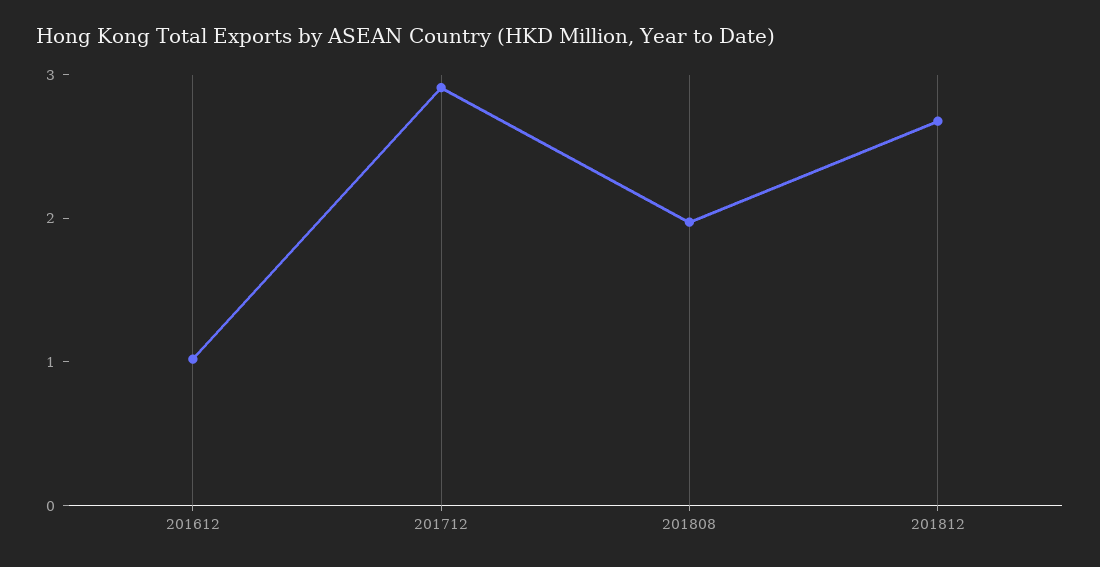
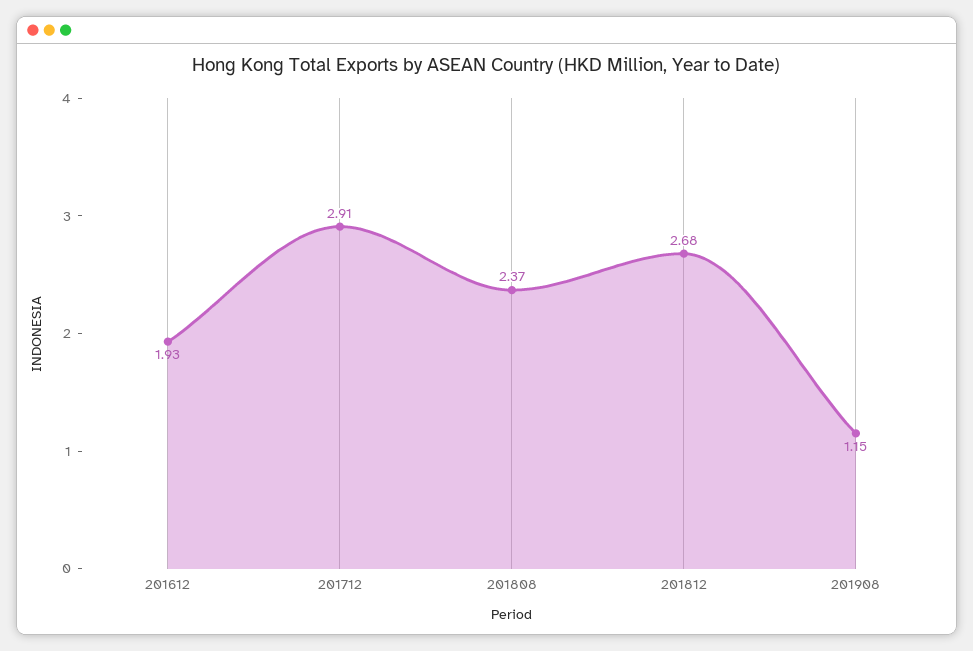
201612: 1 -> 1.93
201808: 2 -> 2.37
201908: none -> 1.15

